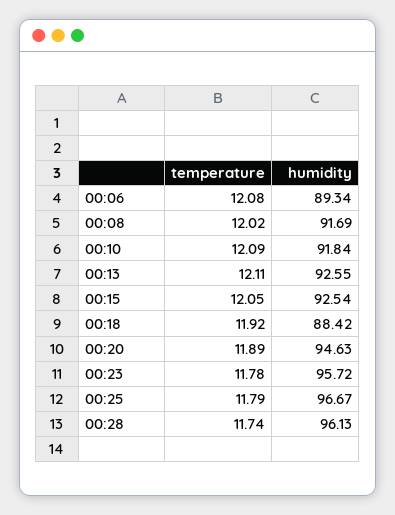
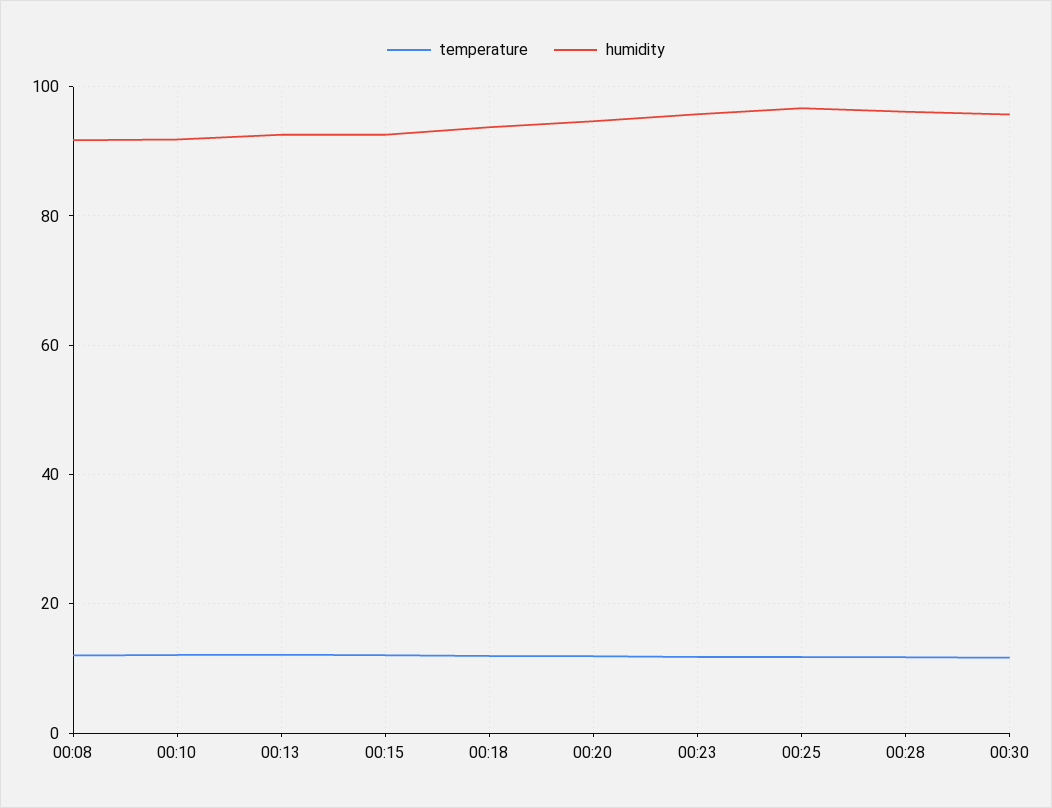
temperature, 00:06: 12.08 -> none
humidity, 00:06: 89.34 -> none
humidity, 00:18: 88.42 -> 94
temperature, 00:30: none -> 12
humidity, 00:30: none -> 96

